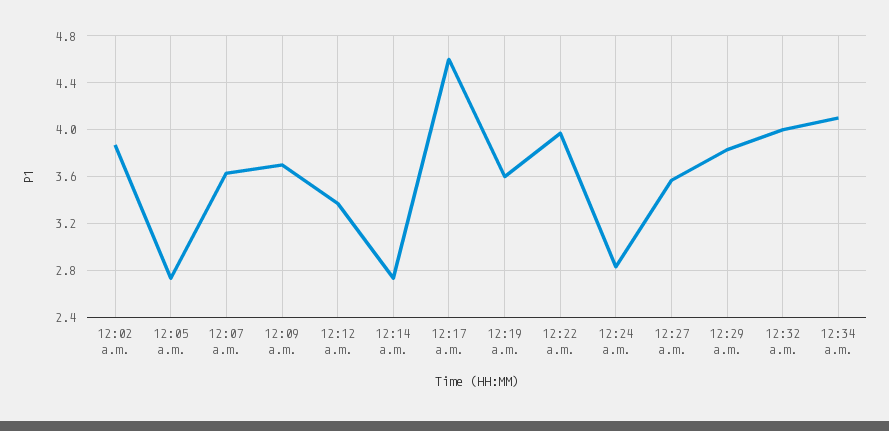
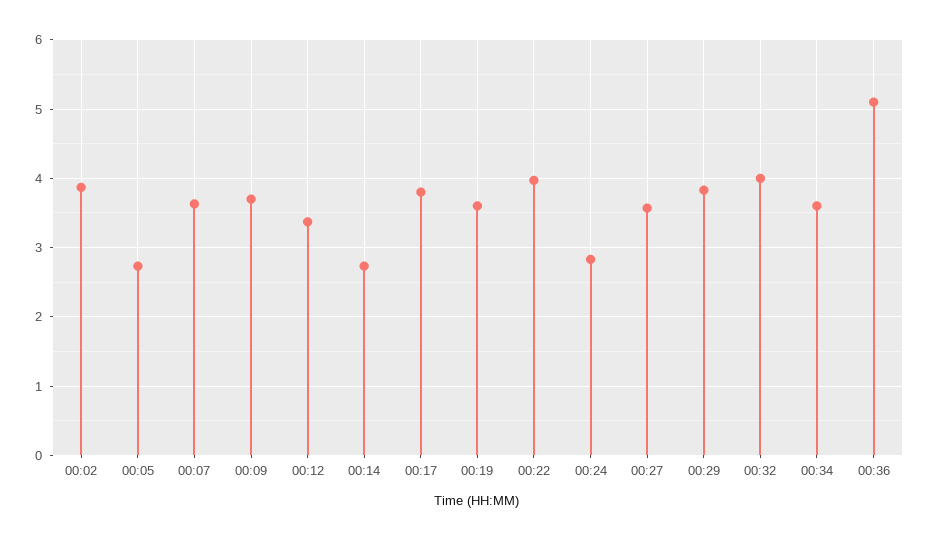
12:17 a.m.: 4.6 -> 3.8
12:34 a.m.: 4.1 -> 3.6
00:36: none -> 5.1

